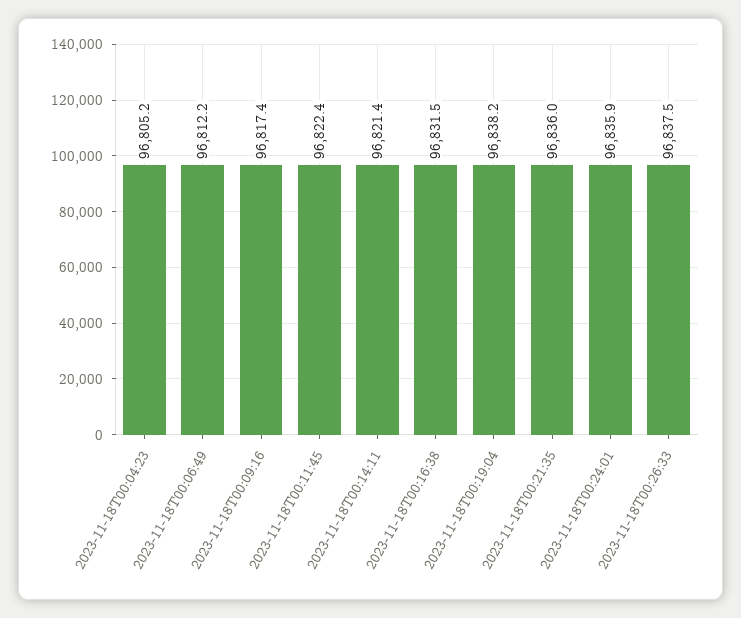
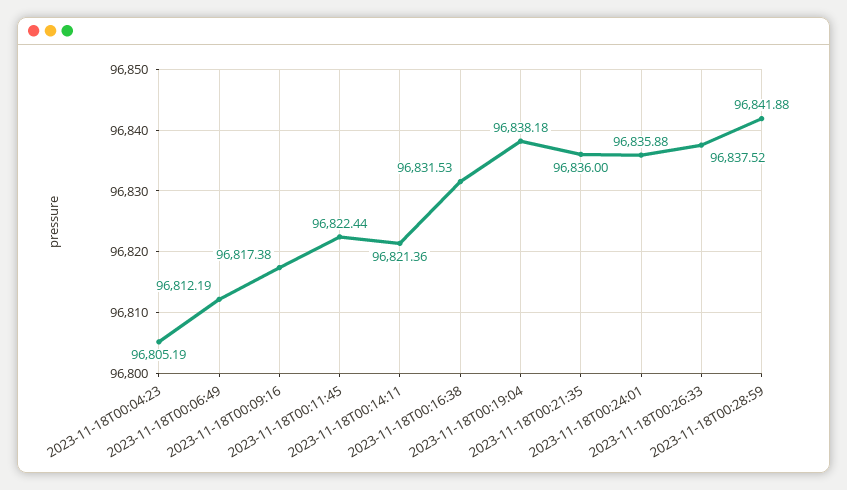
2023-11-18T00:28:59: none -> 96841.88

